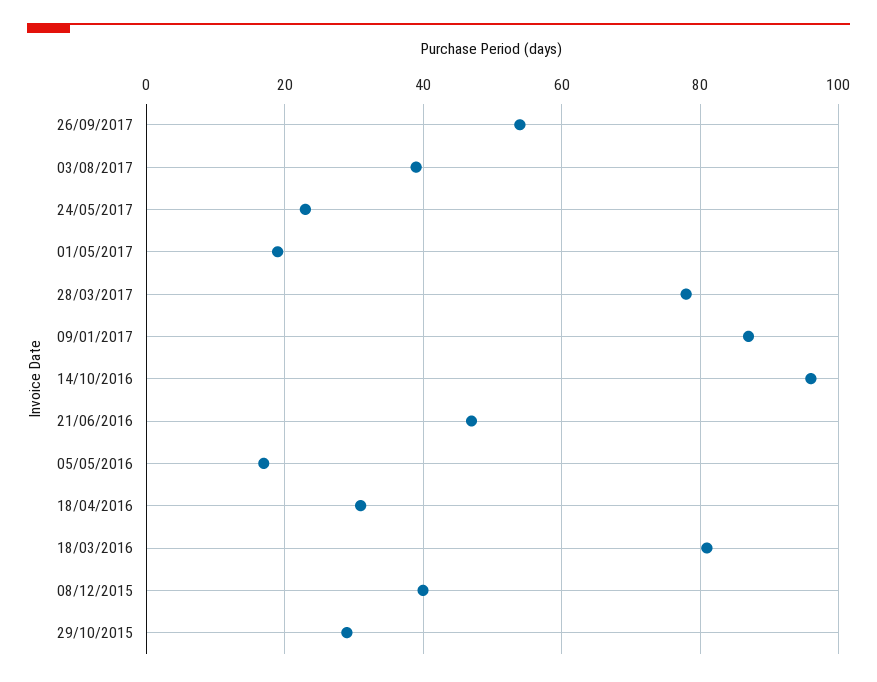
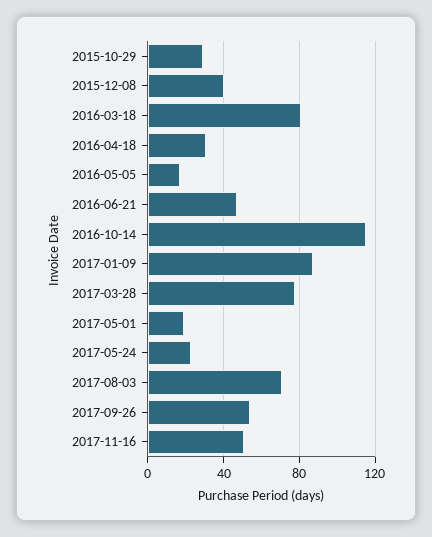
03/08/2017: 40 -> 70
14/10/2016: 95 -> 115
2017-11-16: none -> 50

